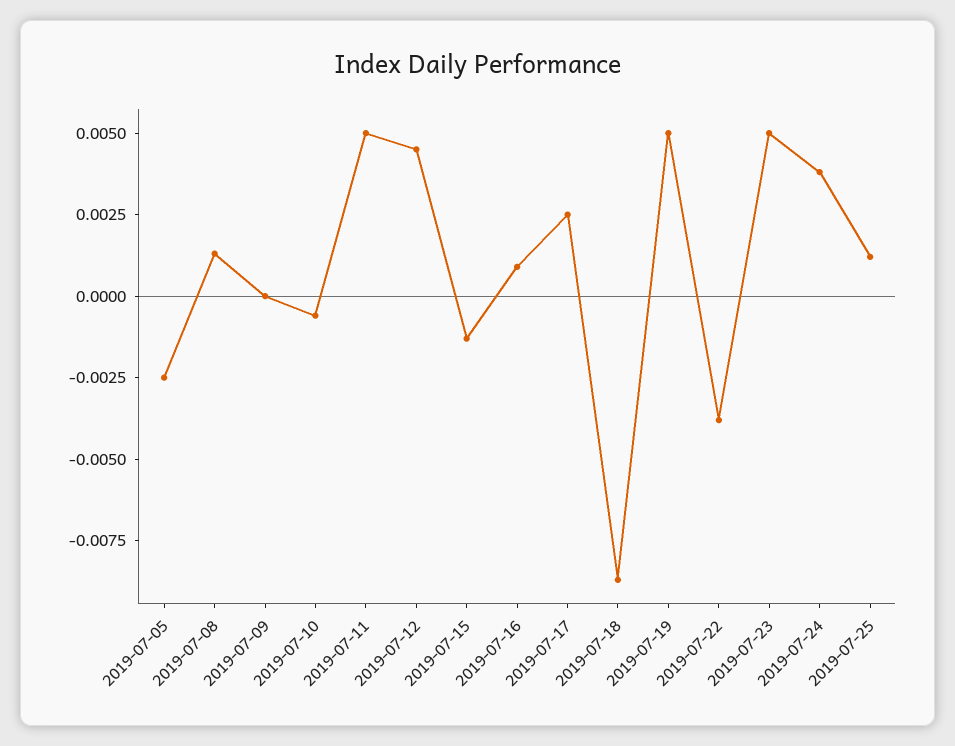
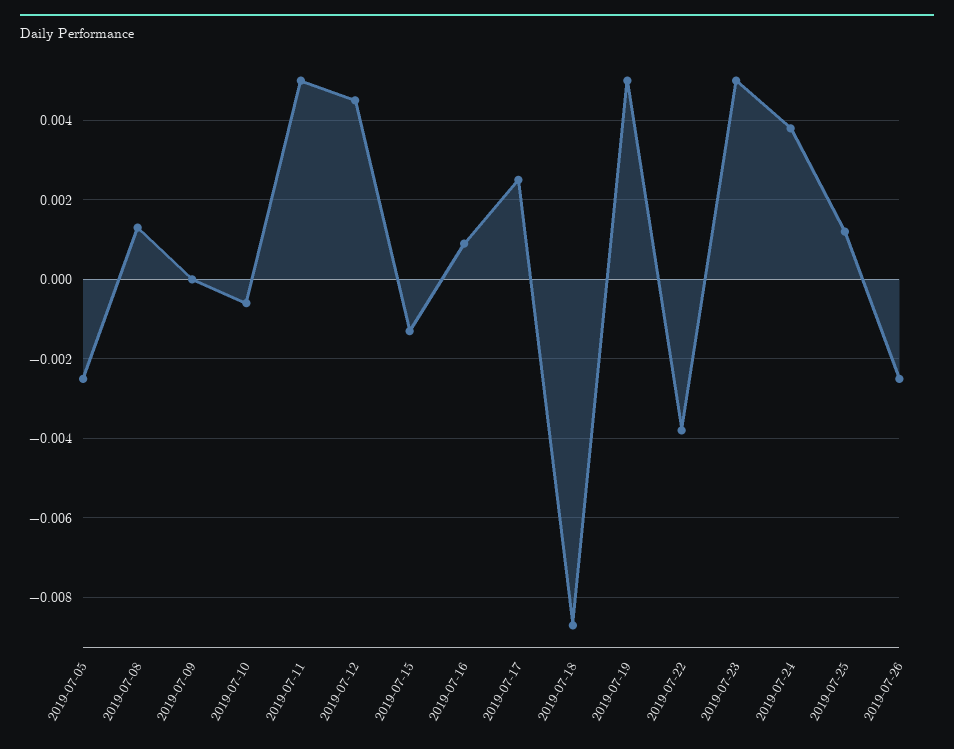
2019-07-26: none -> -0.0025

